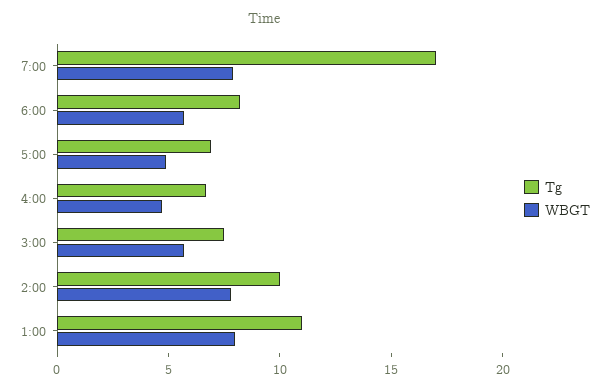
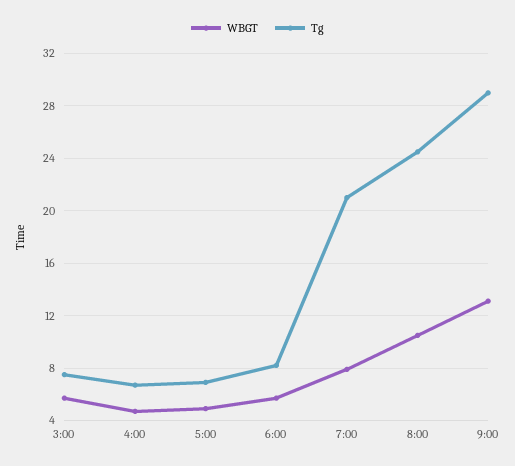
Tg, 7:00: 17 -> 21
Tg, 2:00: 10 -> none
WBGT, 2:00: 8 -> none
Tg, 1:00: 11 -> none
WBGT, 1:00: 8 -> none
WBGT, 8:00: none -> 10.5
Tg, 8:00: none -> 24.5
WBGT, 9:00: none -> 13
Tg, 9:00: none -> 29

